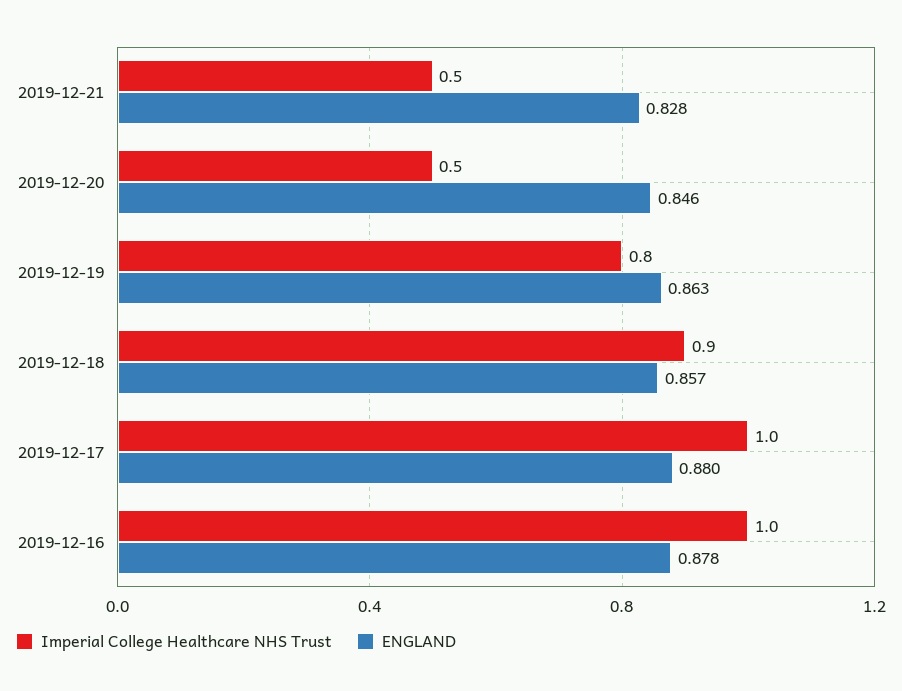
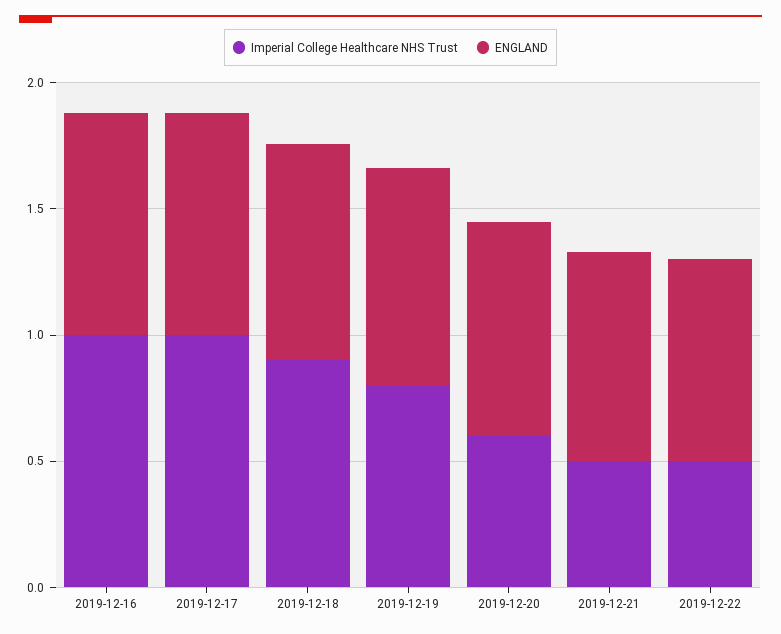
Imperial College Healthcare NHS Trust, 2019-12-20: 0.5 -> 0.6
Imperial College Healthcare NHS Trust, 2019-12-22: none -> 0.5
ENGLAND, 2019-12-22: none -> 0.8

